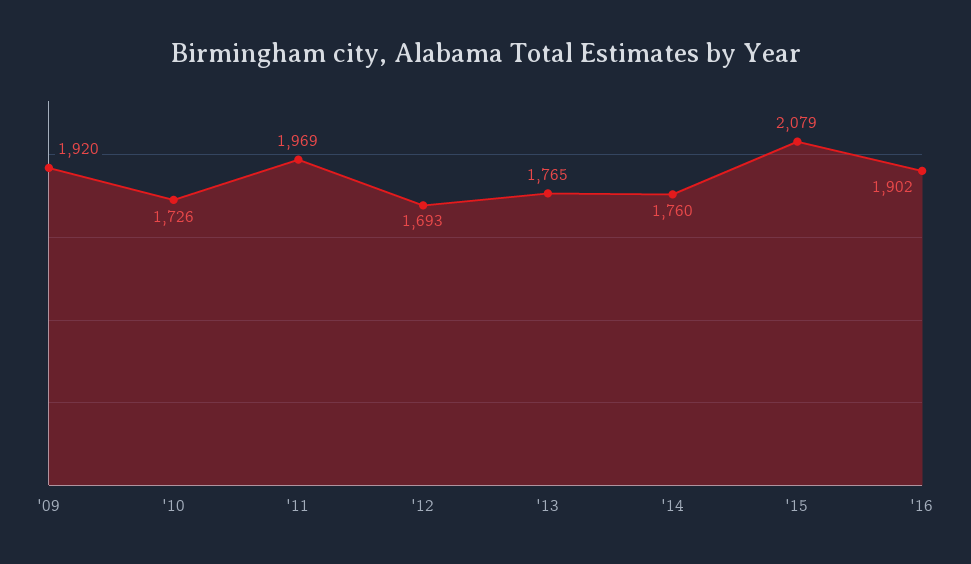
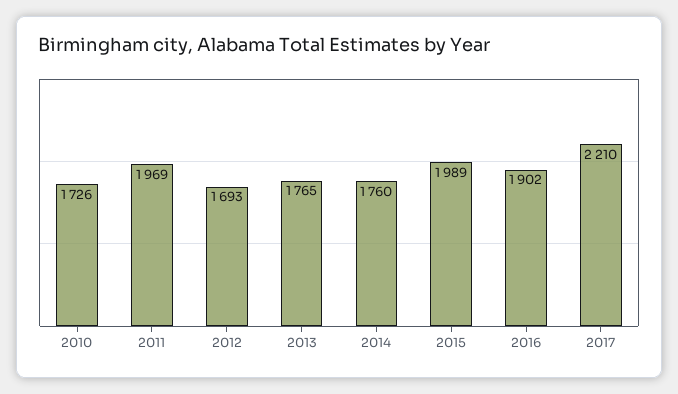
'09: 1920 -> none
'15: 2079 -> 1989
2017: none -> 2210

